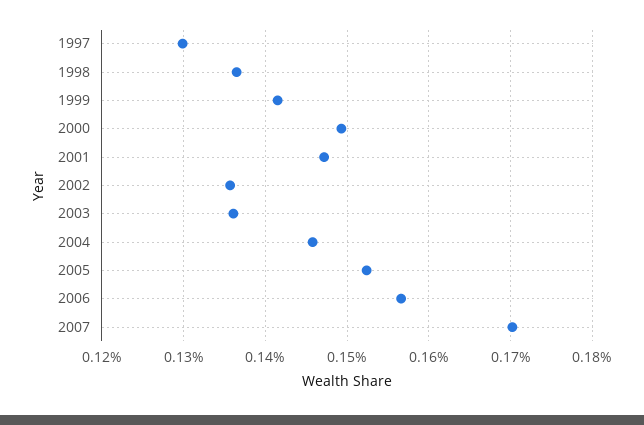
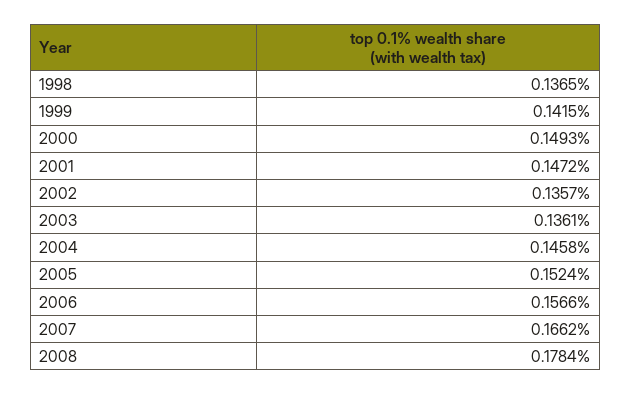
1997: 0.13 -> none
2007: 0.17 -> 0.1662
2008: none -> 0.1784

